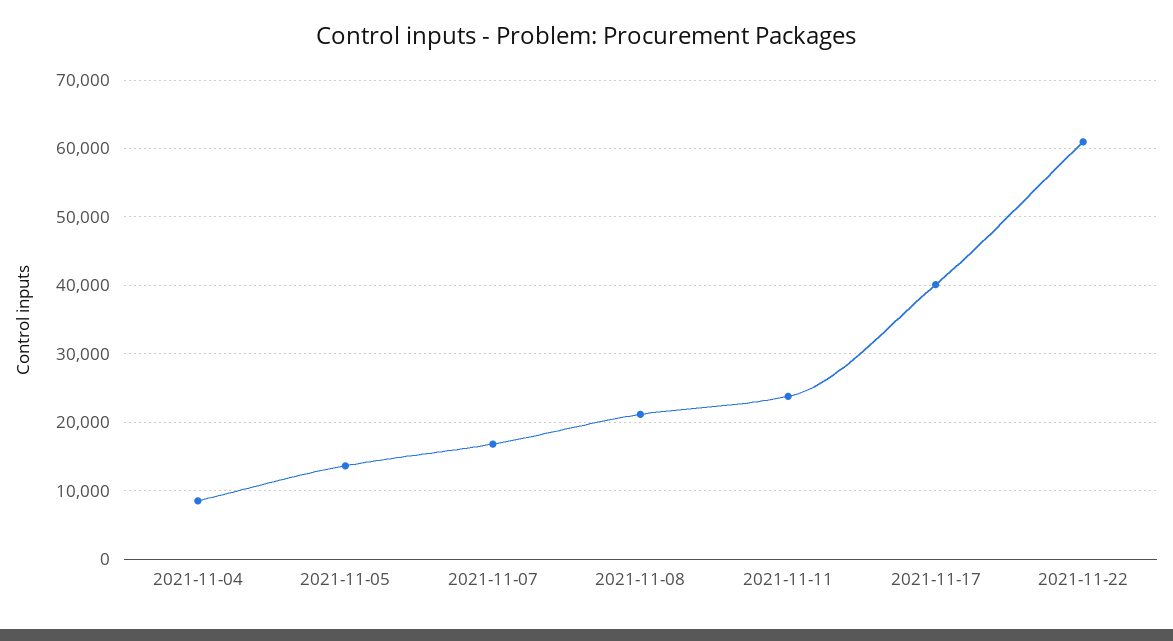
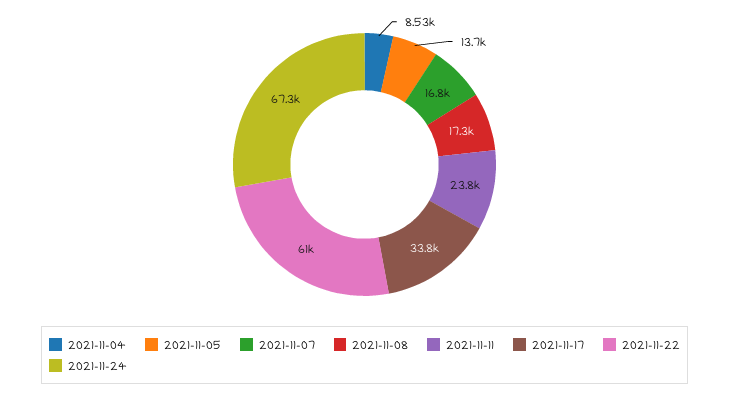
2021-11-08: 21000 -> 17300
2021-11-17: 40000 -> 33800
2021-11-24: none -> 67300

